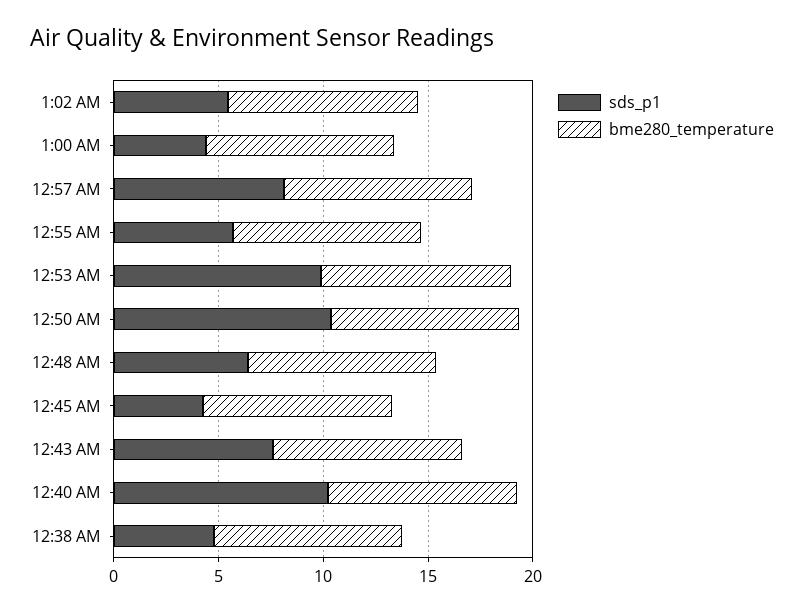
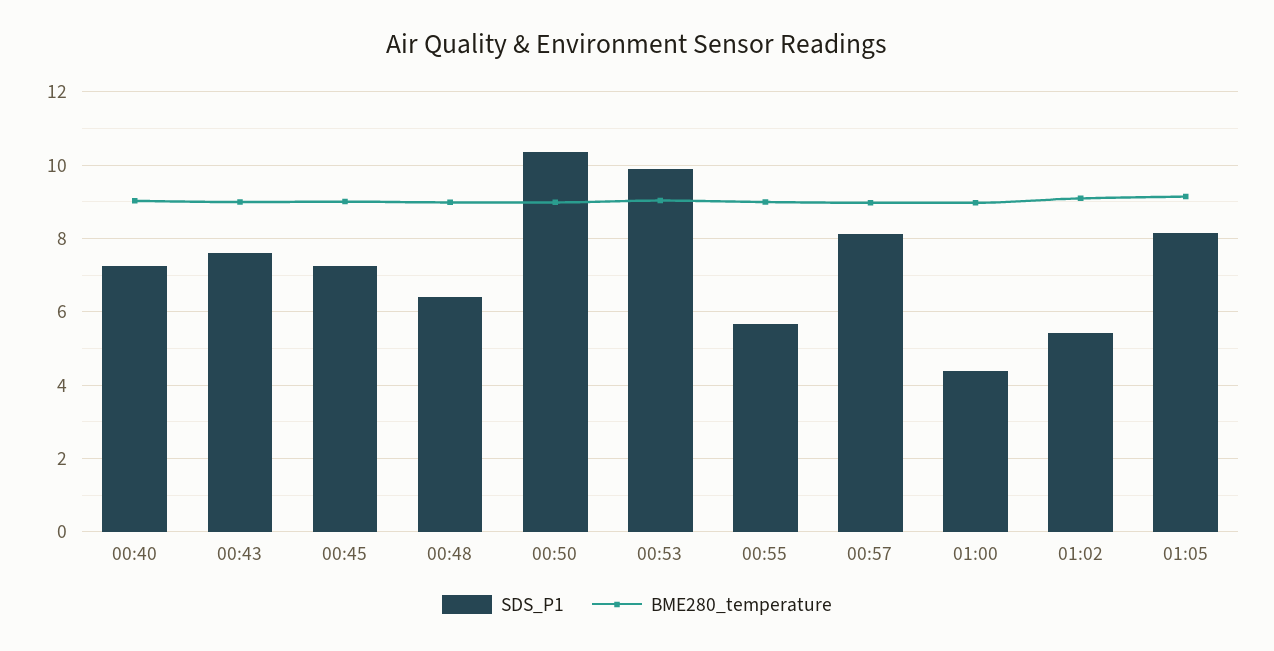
sds_p1, 12:45 AM: 4 -> 7.2
sds_p1, 12:40 AM: 10 -> 7.2
sds_p1, 12:38 AM: 5 -> none
bme280_temperature, 12:38 AM: 9 -> none
sds_p1, 01:05: none -> 8.2
bme280_temperature, 01:05: none -> 9.2

